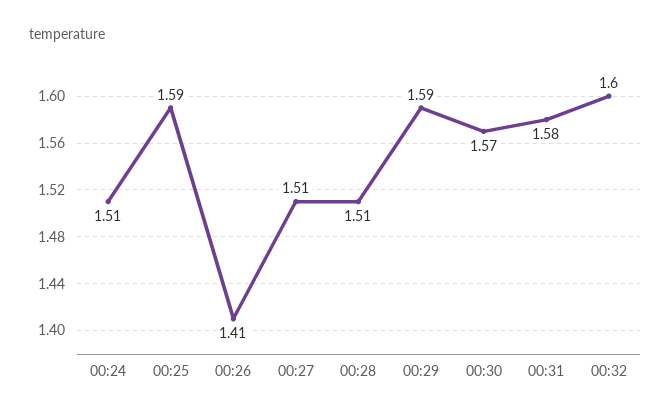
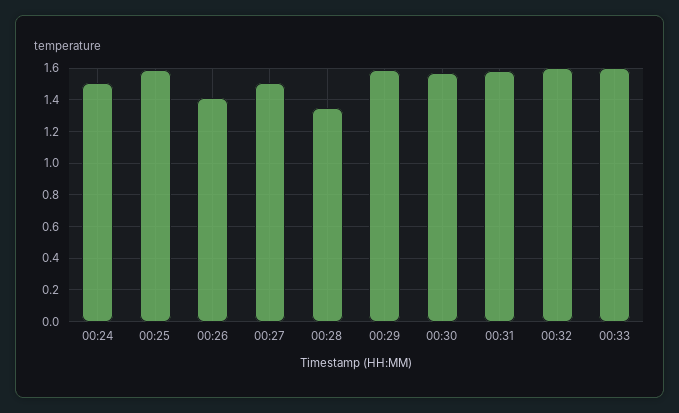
00:28: 1.51 -> 1.35
00:33: none -> 1.6

